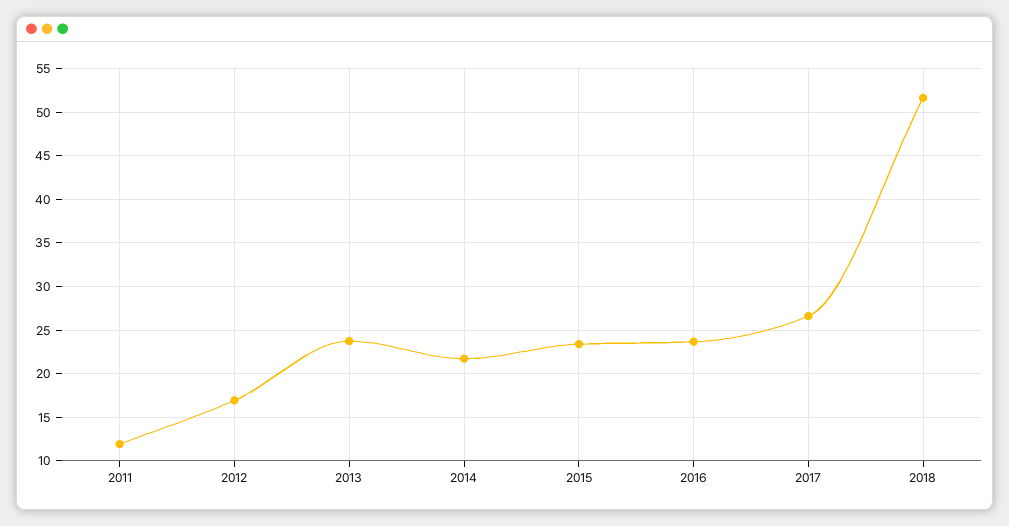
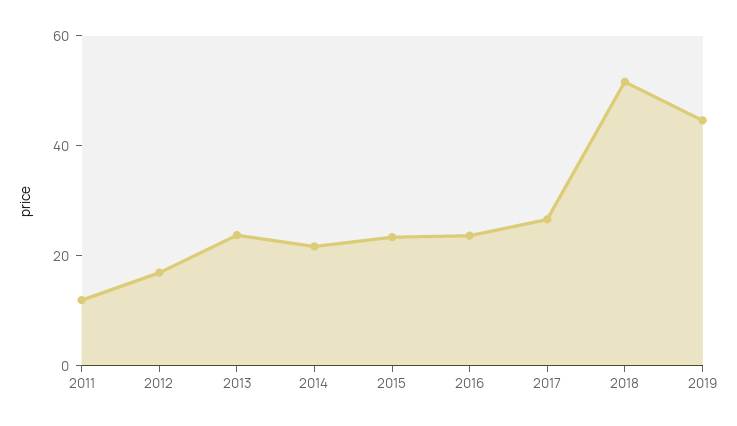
2019: none -> 45

